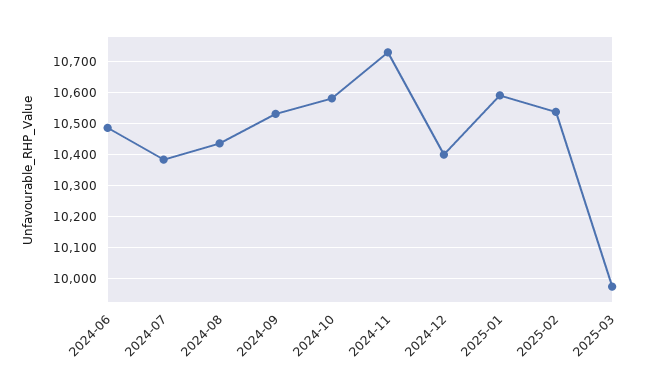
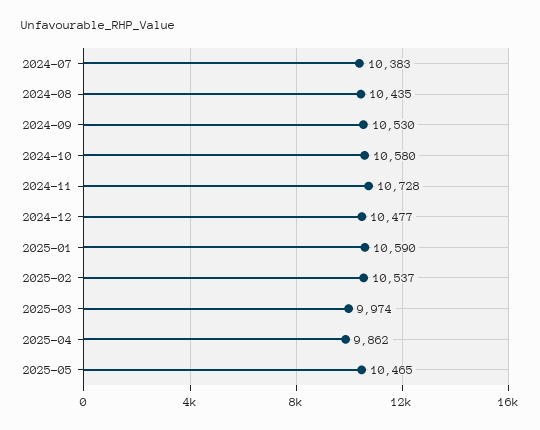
2024-06: 10480 -> none
2024-12: 10400 -> 10477
2025-04: none -> 9862
2025-05: none -> 10465

